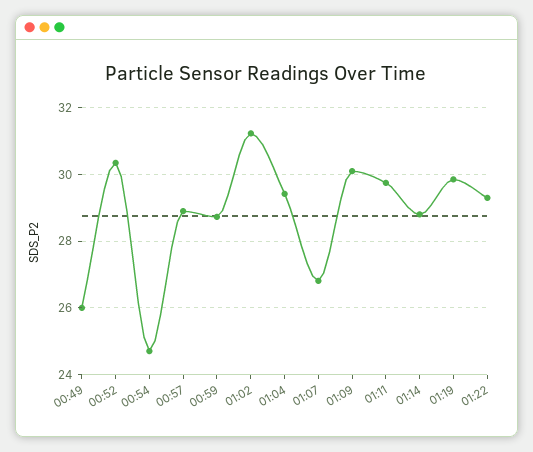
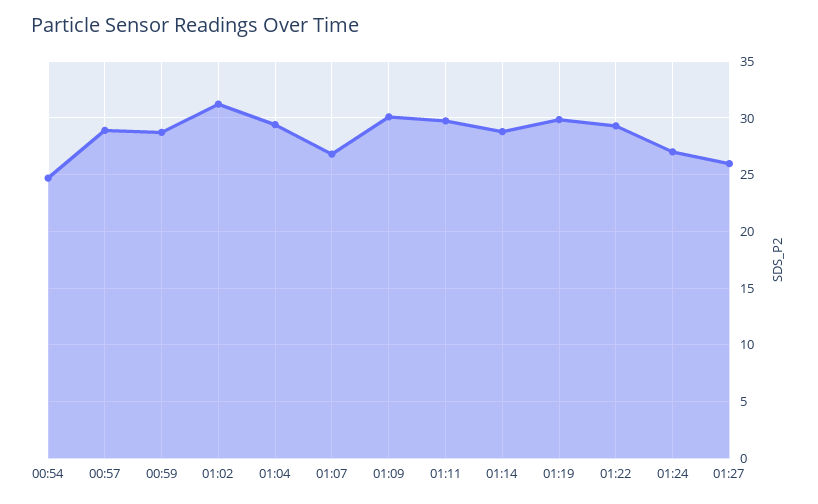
00:49: 26 -> none
00:52: 30.4 -> none
01:24: none -> 27
01:27: none -> 26

